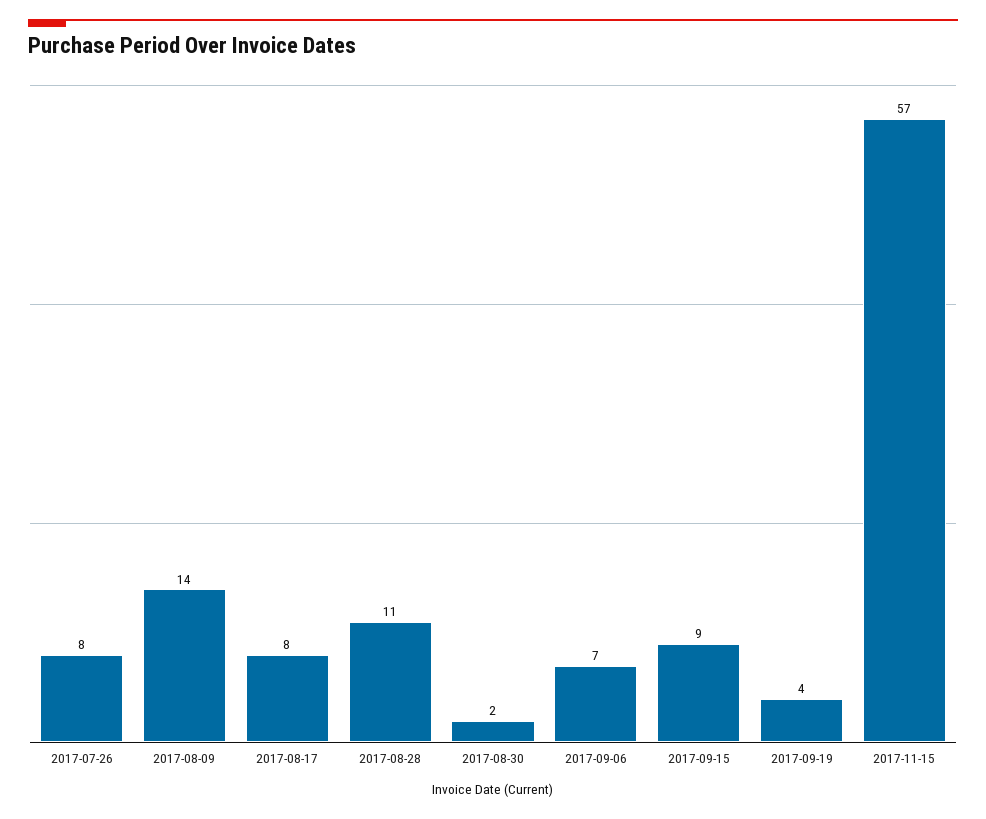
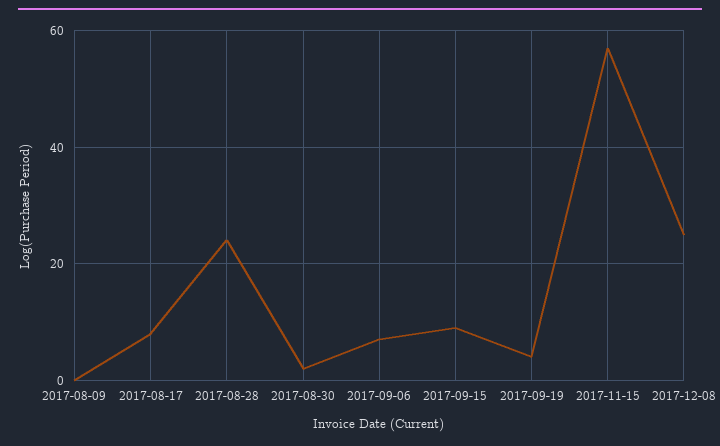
2017-07-26: 8 -> none
2017-08-09: 14 -> 0
2017-08-28: 11 -> 25
2017-12-08: none -> 25

